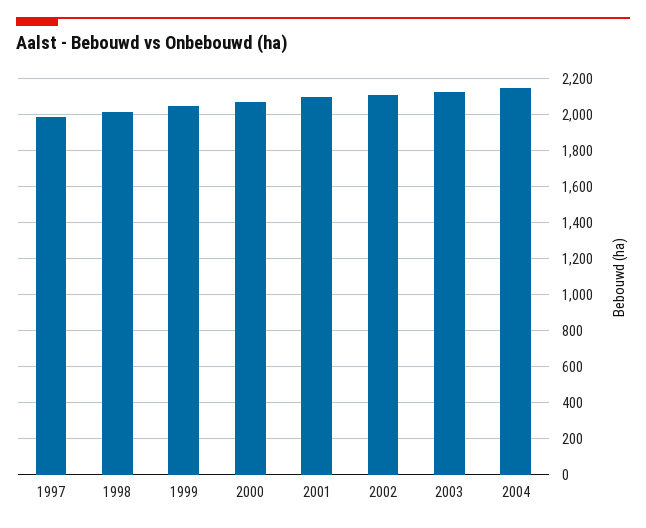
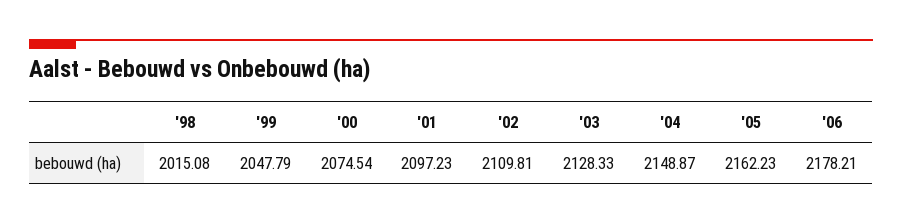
1997: 2000 -> none
'05: none -> 2162.23
'06: none -> 2178.21

